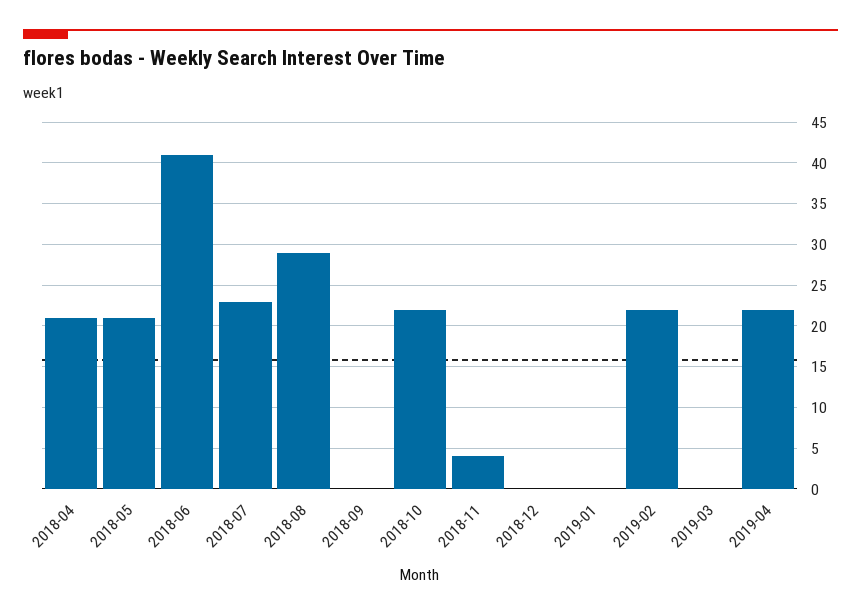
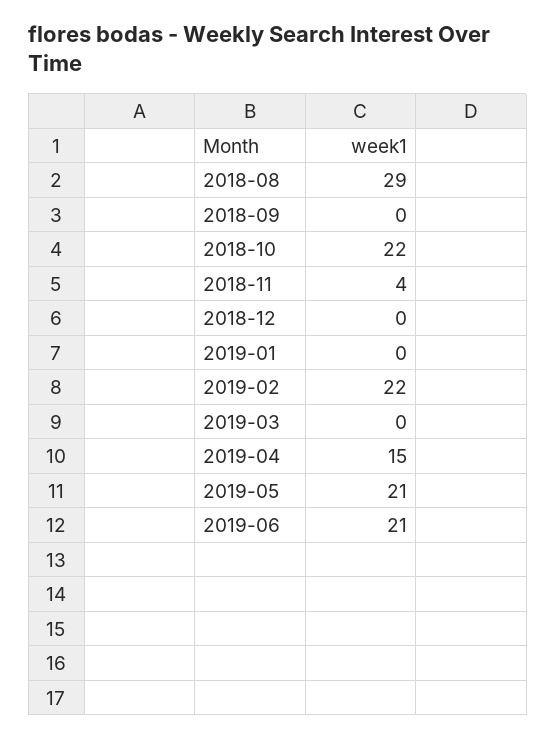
2018-04: 21 -> none
2018-05: 21 -> none
2018-06: 41 -> none
2018-07: 23 -> none
2019-04: 22 -> 15
2019-05: none -> 21
2019-06: none -> 21

